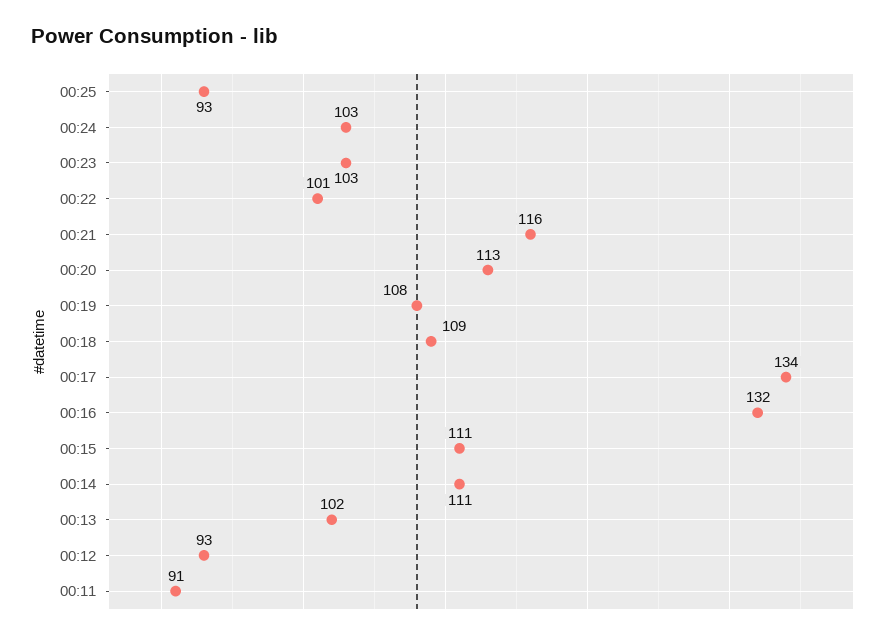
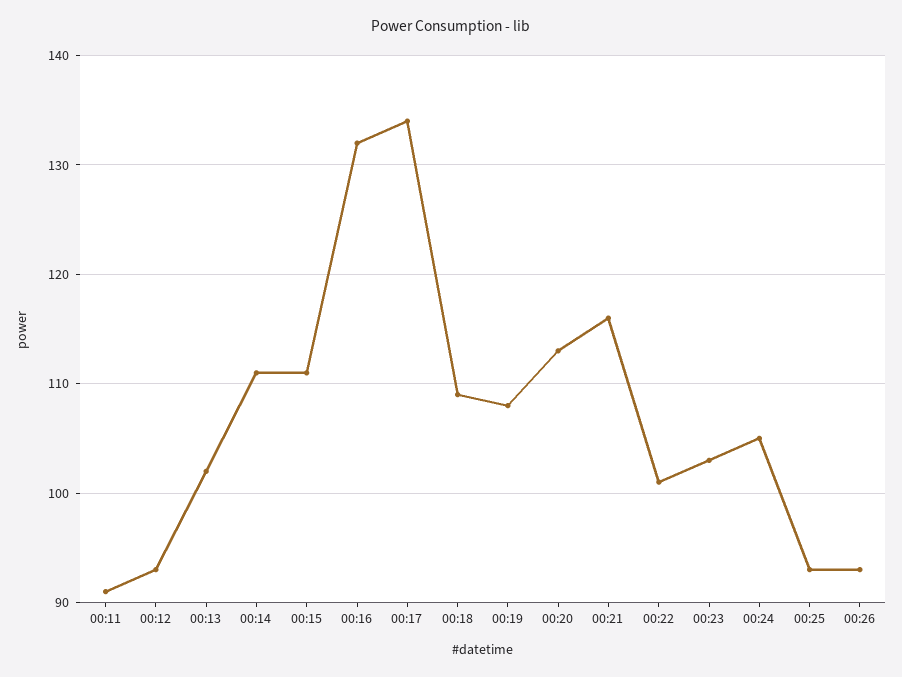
00:24: 103 -> 105
00:26: none -> 93

